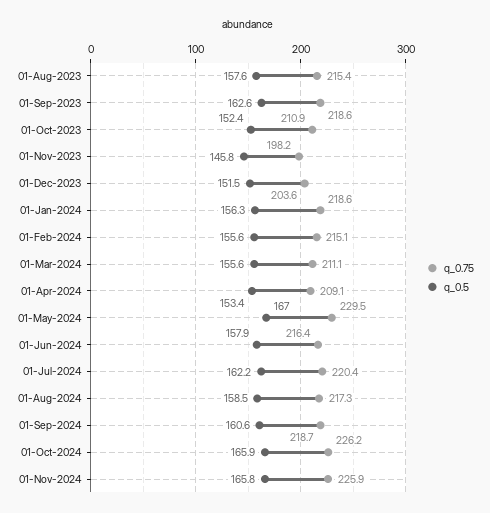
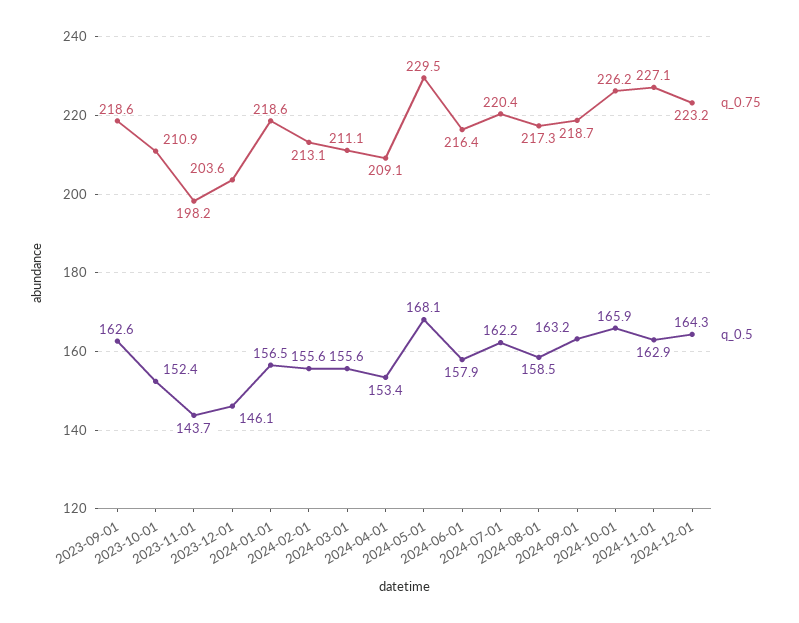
q_0.75, 01-Aug-2023: 215.4 -> none
q_0.5, 01-Aug-2023: 157.6 -> none
q_0.5, 01-Nov-2023: 145.8 -> 143.7
q_0.5, 01-Dec-2023: 151.5 -> 146.1
q_0.5, 01-Jan-2024: 156.3 -> 156.5
q_0.75, 01-Feb-2024: 215.1 -> 213.1
q_0.5, 01-May-2024: 167 -> 168.1
q_0.5, 01-Sep-2024: 160.6 -> 163.2
q_0.75, 01-Nov-2024: 225.9 -> 227.1
q_0.5, 01-Nov-2024: 165.8 -> 162.9
q_0.75, 2024-12-01: none -> 223.2
q_0.5, 2024-12-01: none -> 164.3

